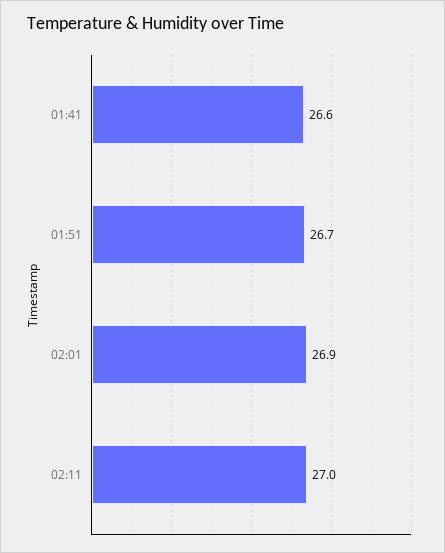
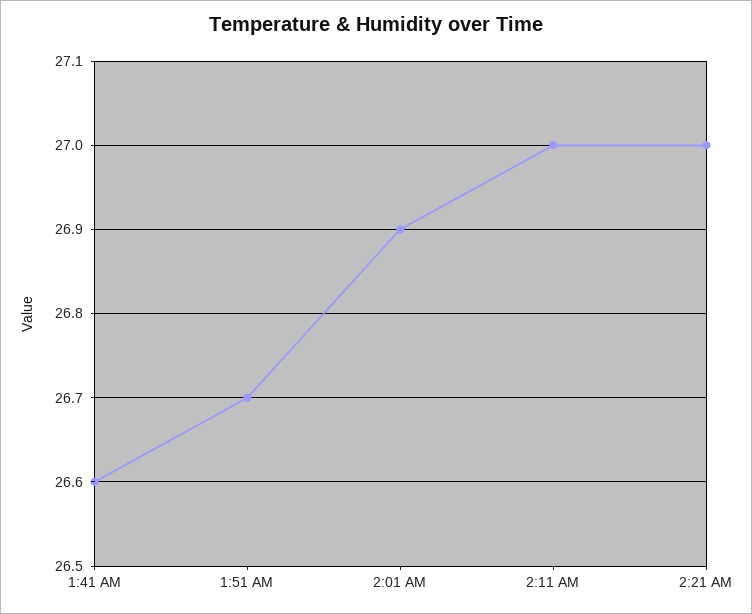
2:21 AM: none -> 27

